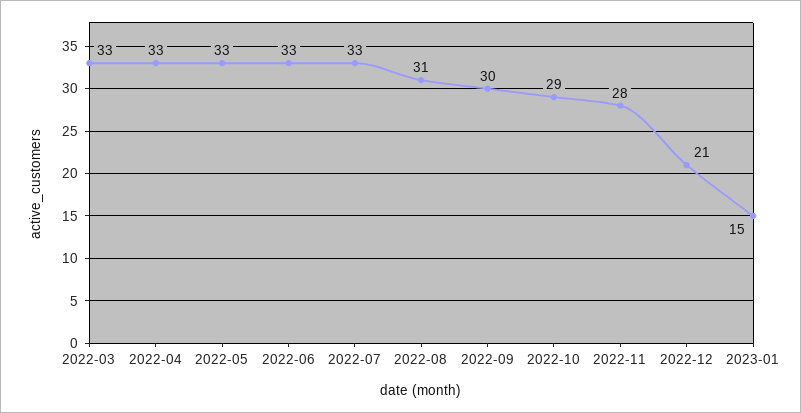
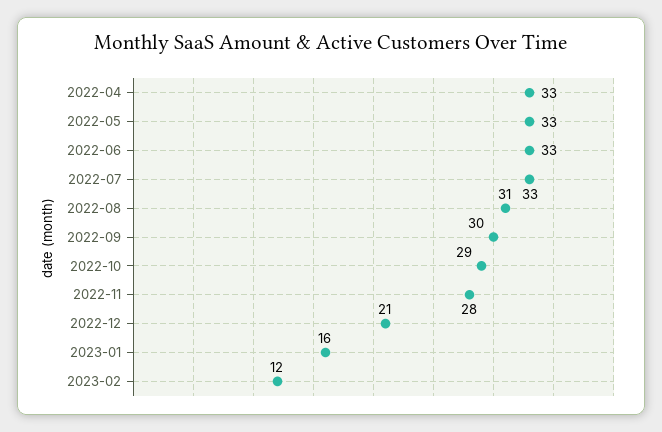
2022-03: 33 -> none
2023-01: 15 -> 16
2023-02: none -> 12

